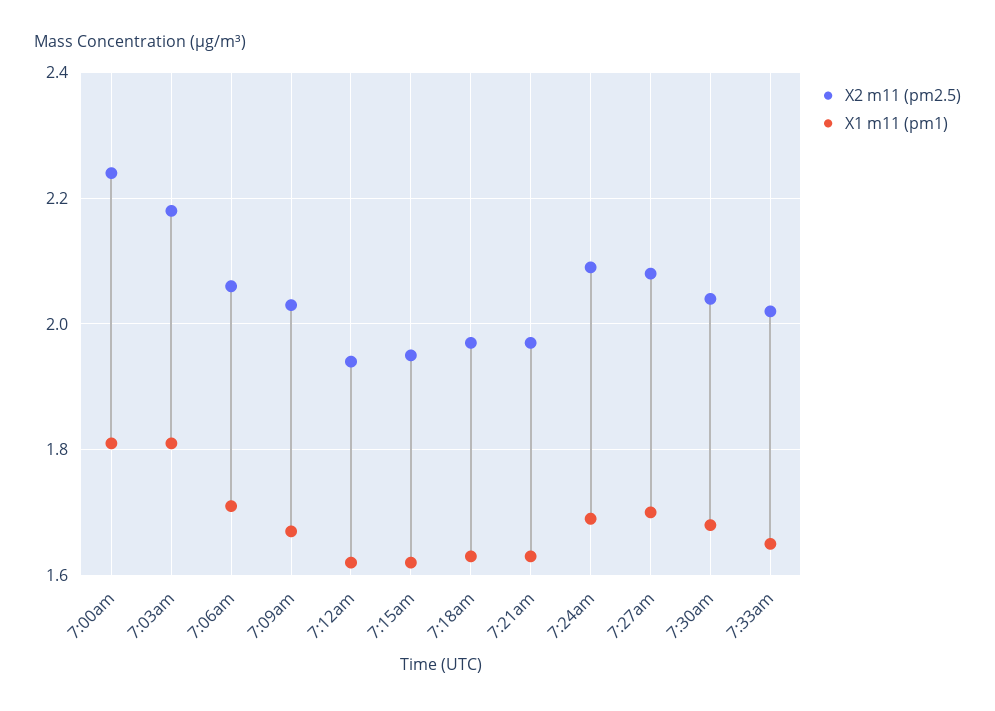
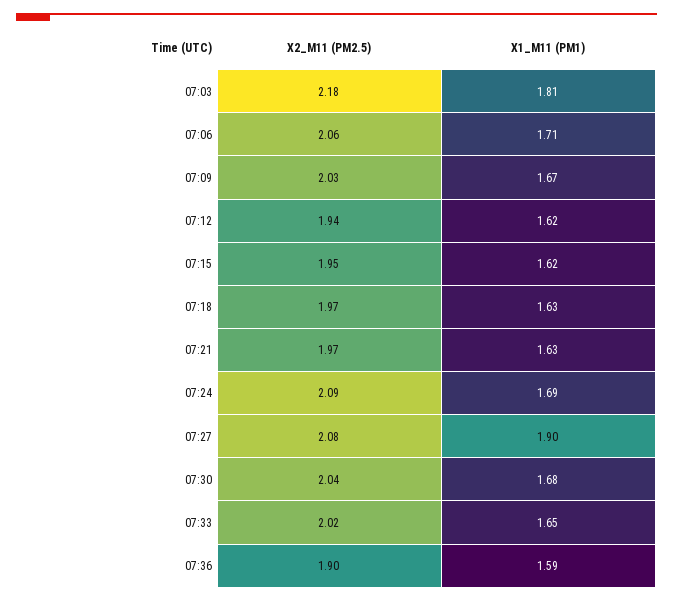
X2 m11 (pm2.5), 7:00am: 2.25 -> none
X1 m11 (pm1), 7:00am: 1.8 -> none
X1 m11 (pm1), 7:27am: 1.7 -> 1.9
X2 m11 (pm2.5), 07:36: none -> 1.9
X1 m11 (pm1), 07:36: none -> 1.59

